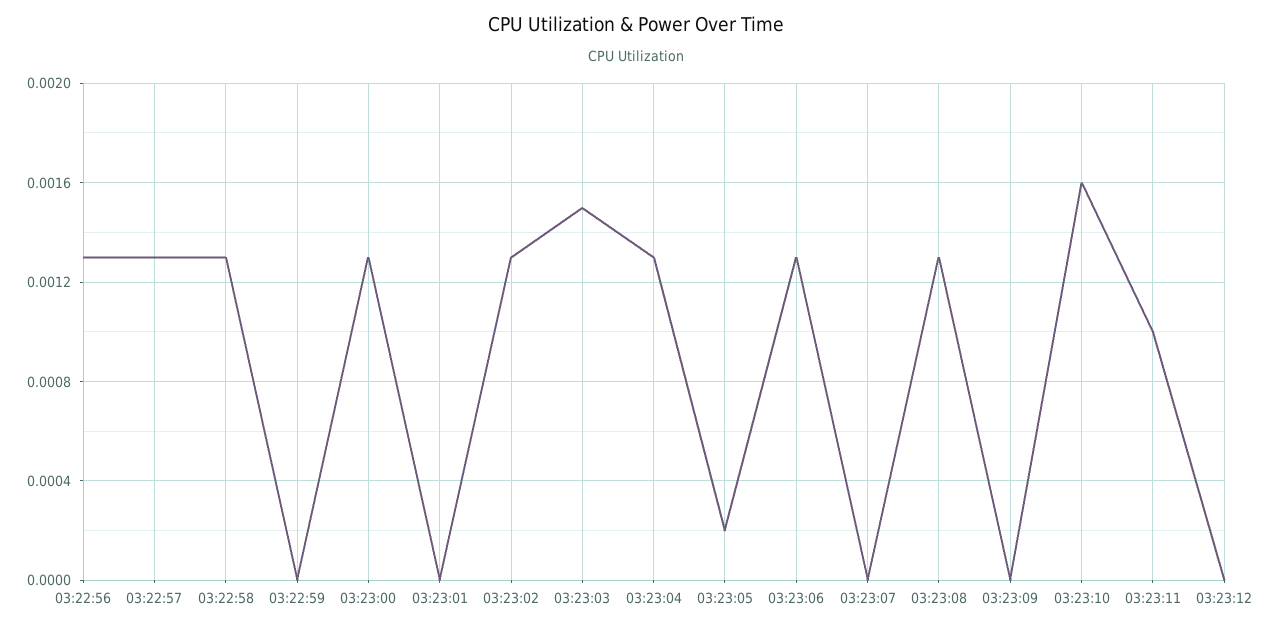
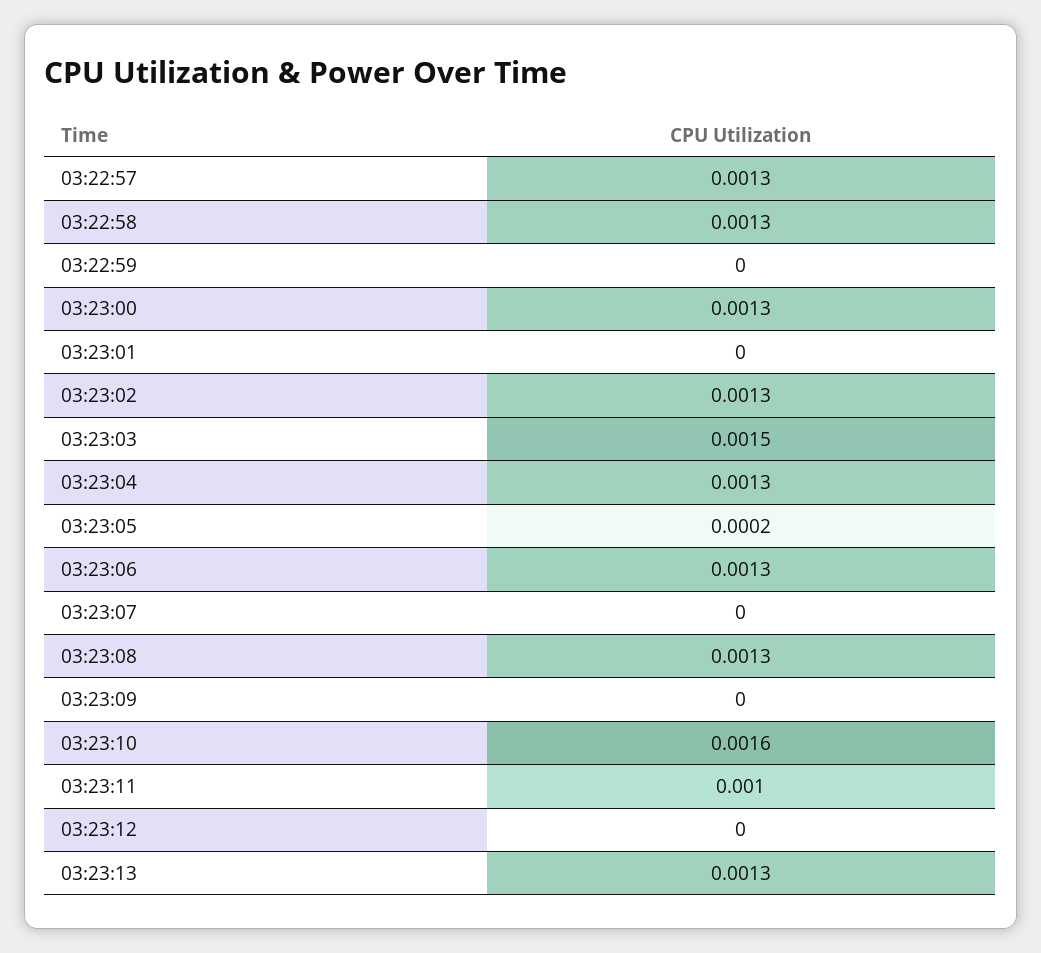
03:22:56: 0.0013 -> none
03:23:13: none -> 0.0013

